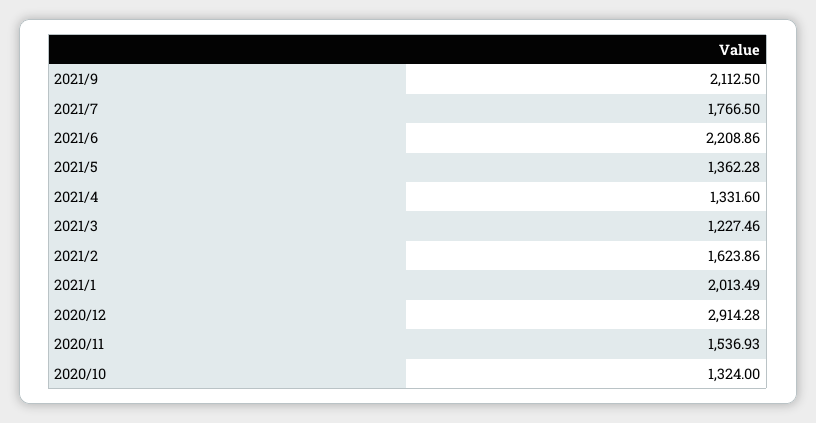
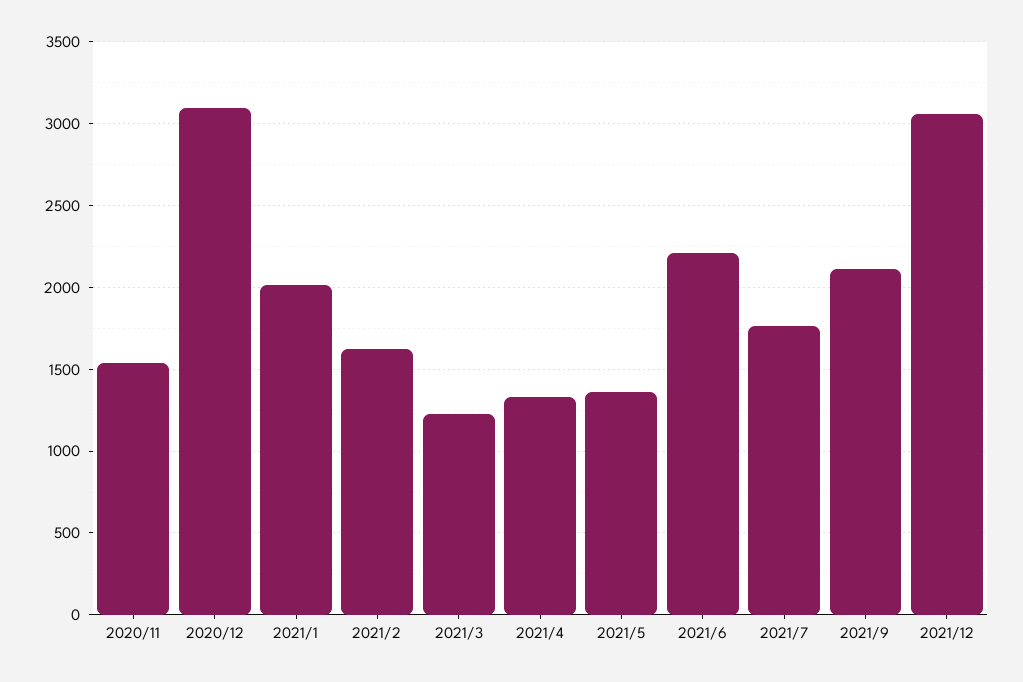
2020/12: 2914.28 -> 3100
2020/10: 1324 -> none
2021/12: none -> 3050

